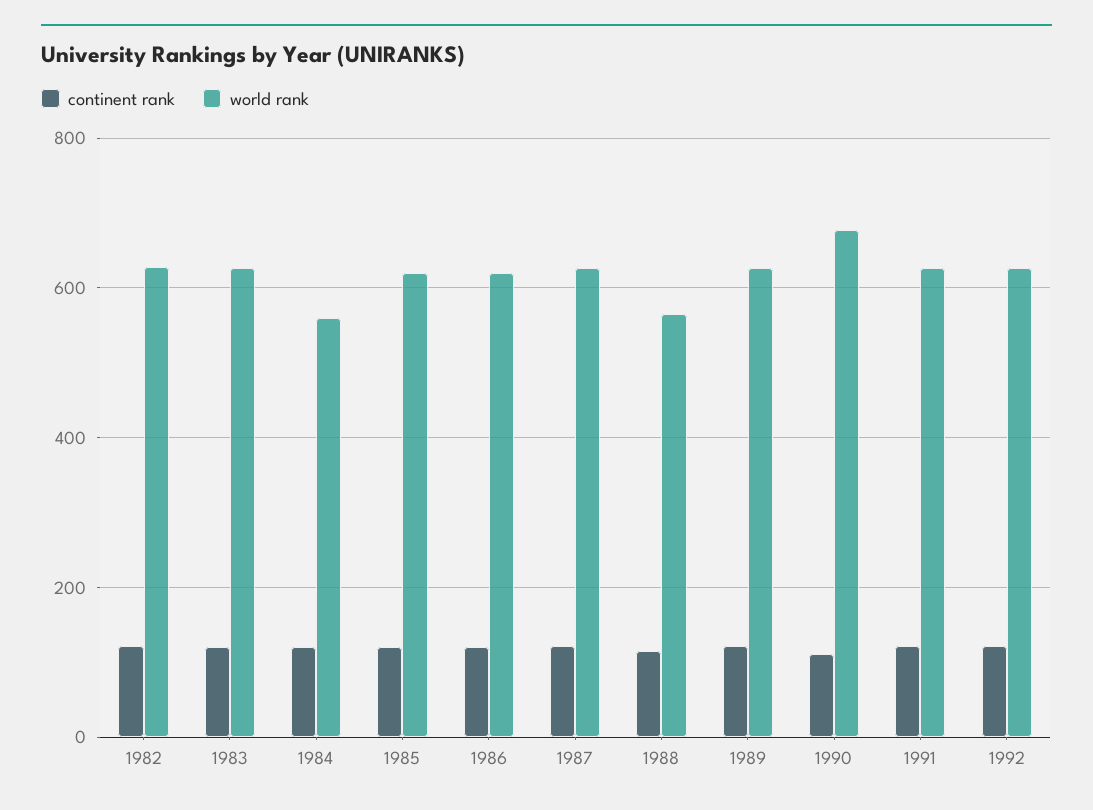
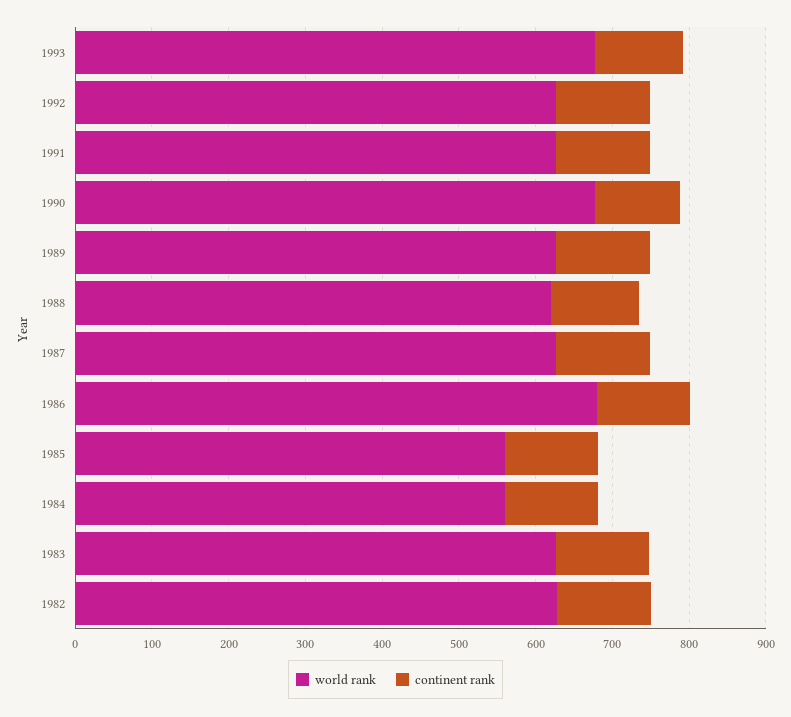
world rank, 1985: 620 -> 560
world rank, 1986: 620 -> 680
world rank, 1988: 560 -> 620
world rank, 1993: none -> 680
continent rank, 1993: none -> 120

